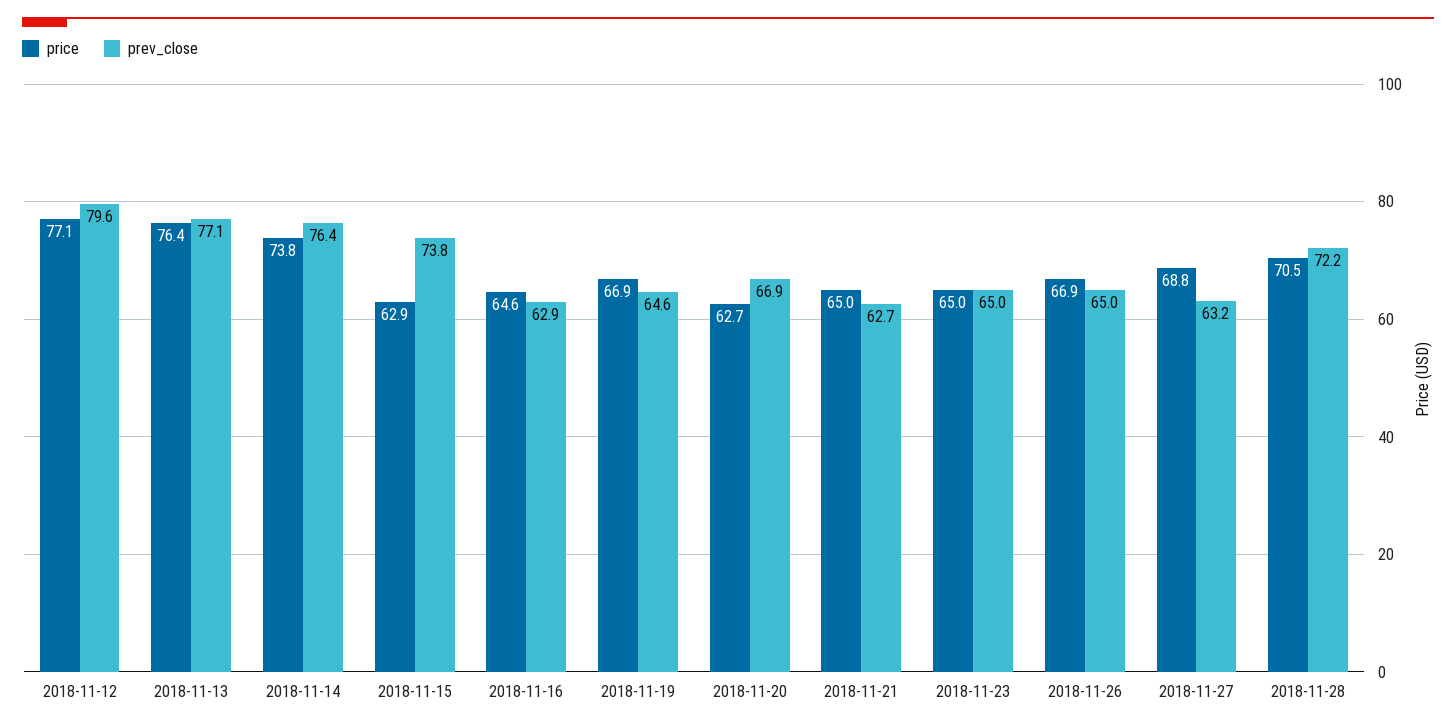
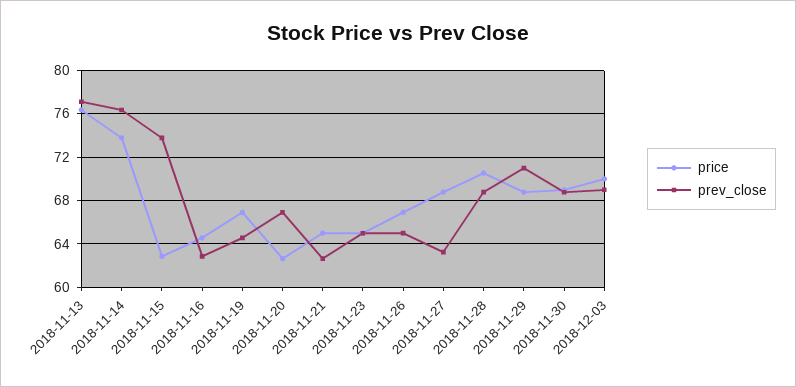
price, 2018-11-12: 77.1 -> none
prev_close, 2018-11-12: 79.6 -> none
prev_close, 2018-11-28: 72.2 -> 69
price, 2018-11-29: none -> 69
prev_close, 2018-11-29: none -> 71
price, 2018-11-30: none -> 69
prev_close, 2018-11-30: none -> 69
price, 2018-12-03: none -> 70
prev_close, 2018-12-03: none -> 69

